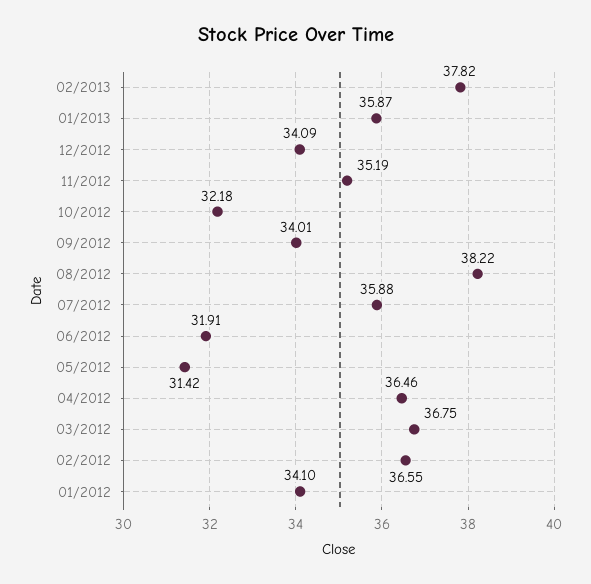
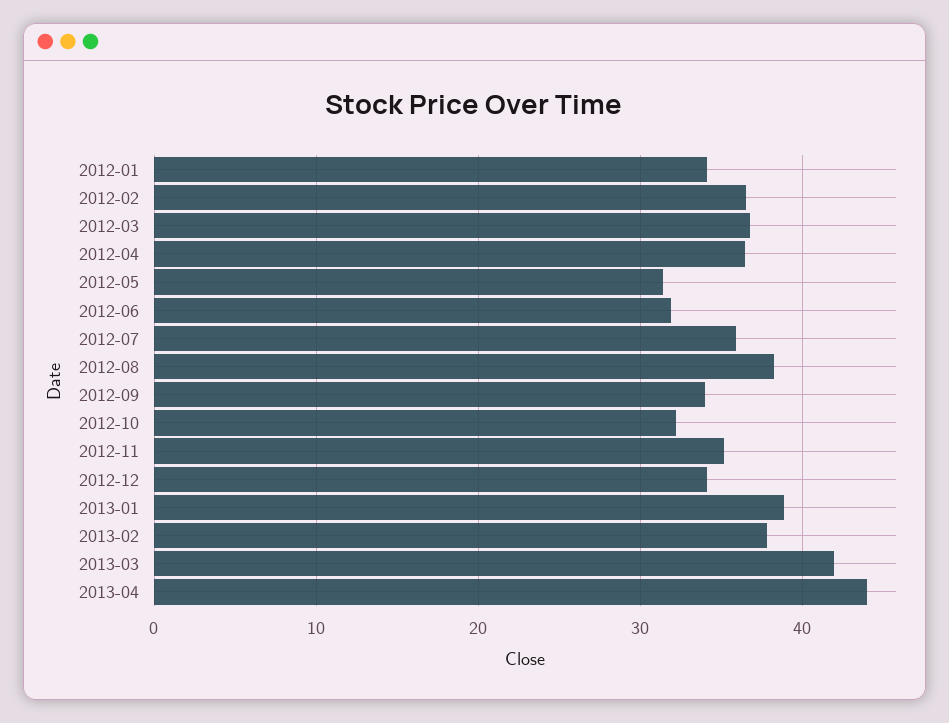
01/2013: 35.87 -> 39
2013-03: none -> 42
2013-04: none -> 44

